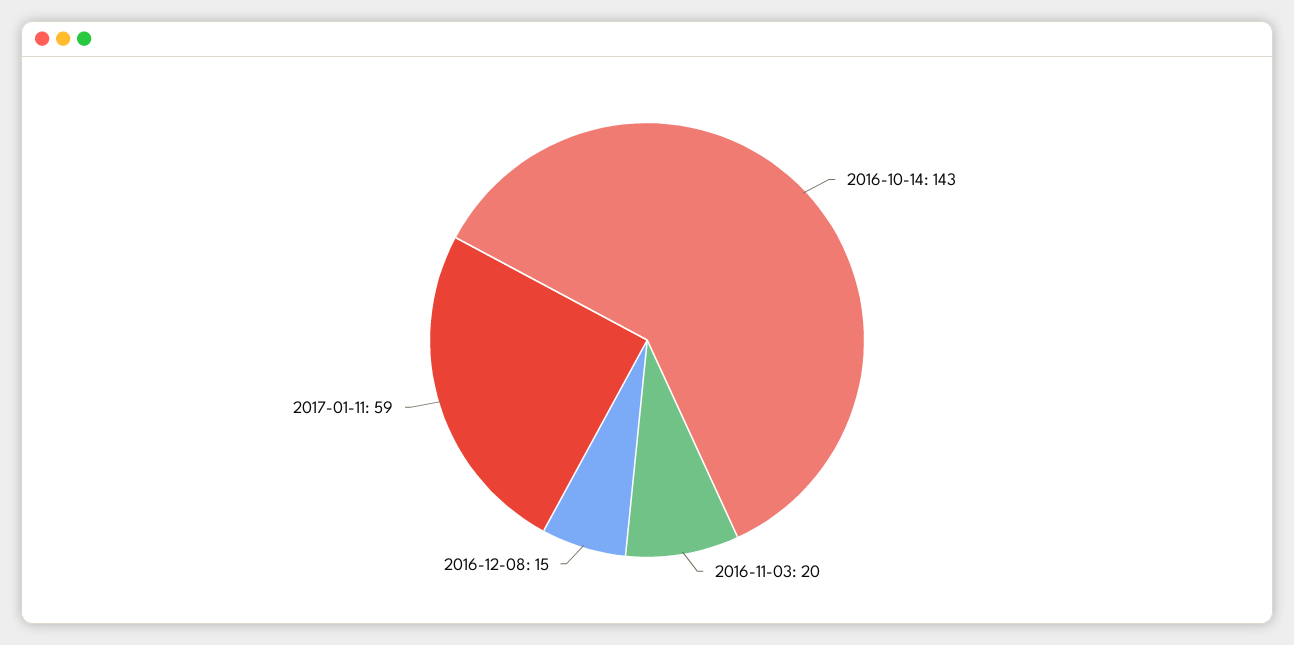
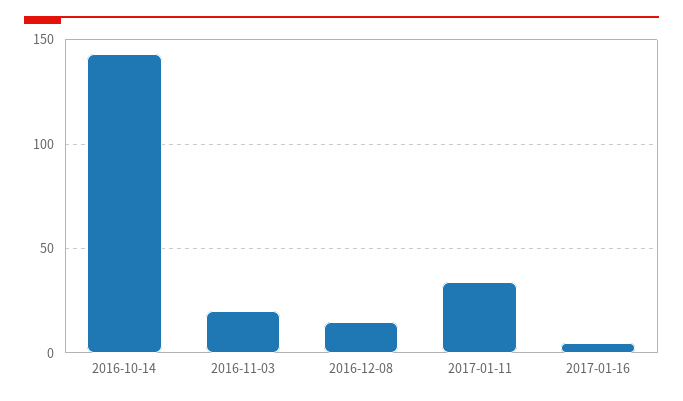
2017-01-11: 59 -> 35
2017-01-16: none -> 5

